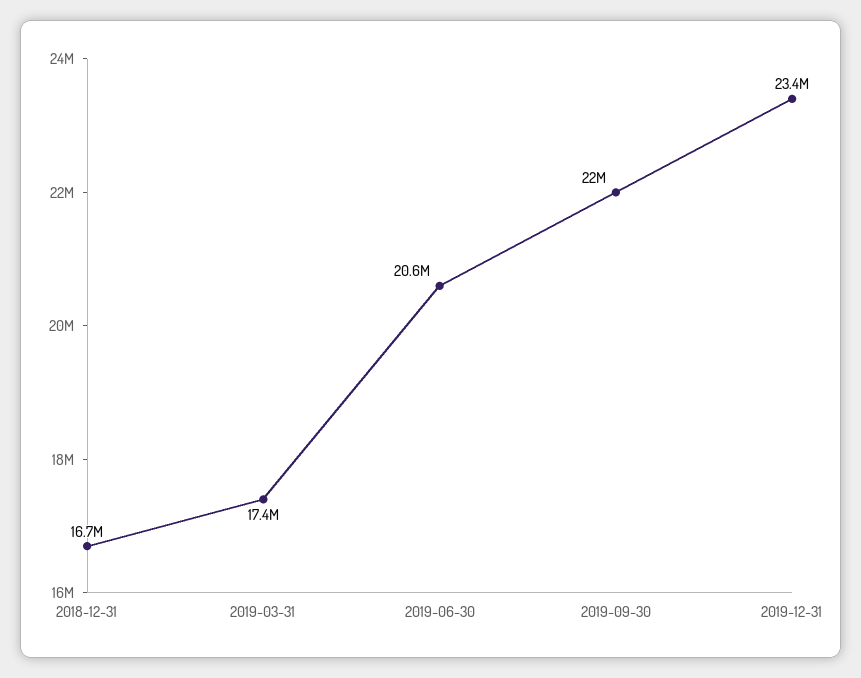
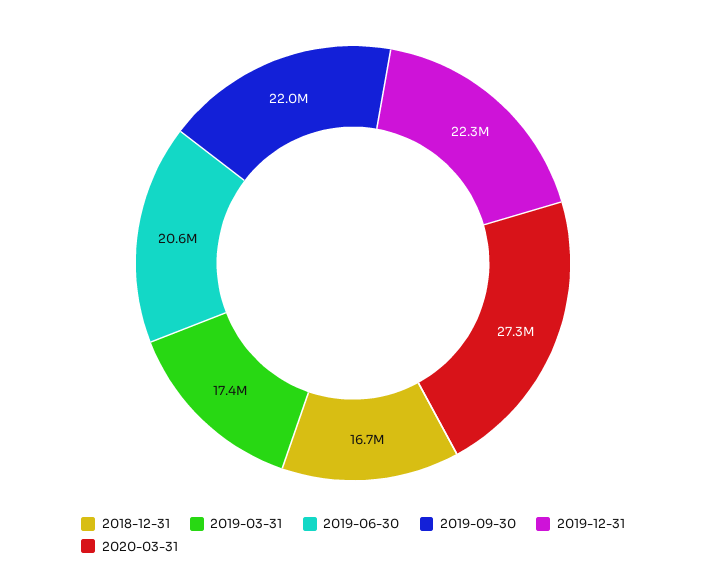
2019-12-31: 23400000 -> 22300000
2020-03-31: none -> 27300000

